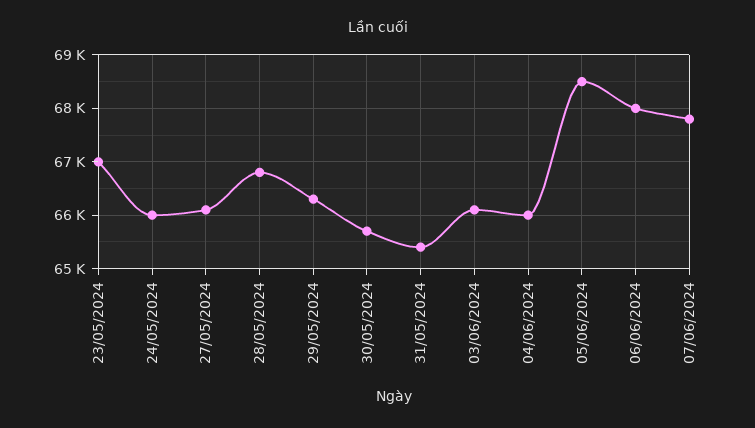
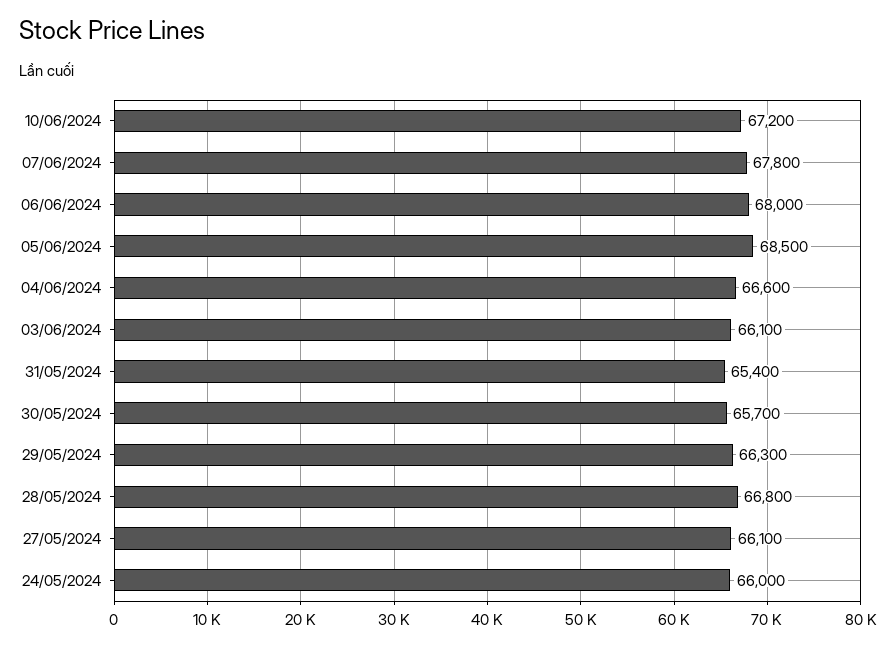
23/05/2024: 67000 -> none
04/06/2024: 66000 -> 66600
10/06/2024: none -> 67200

